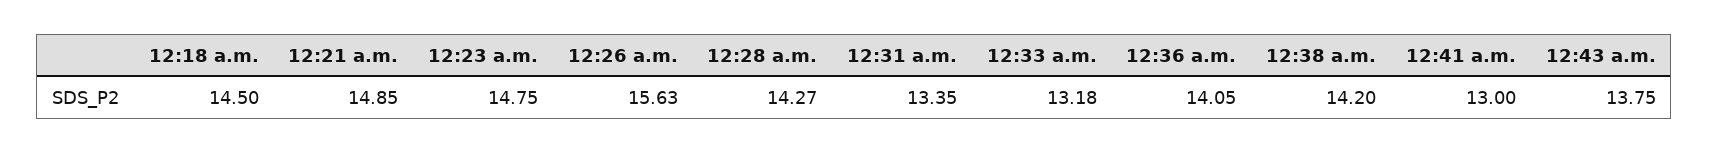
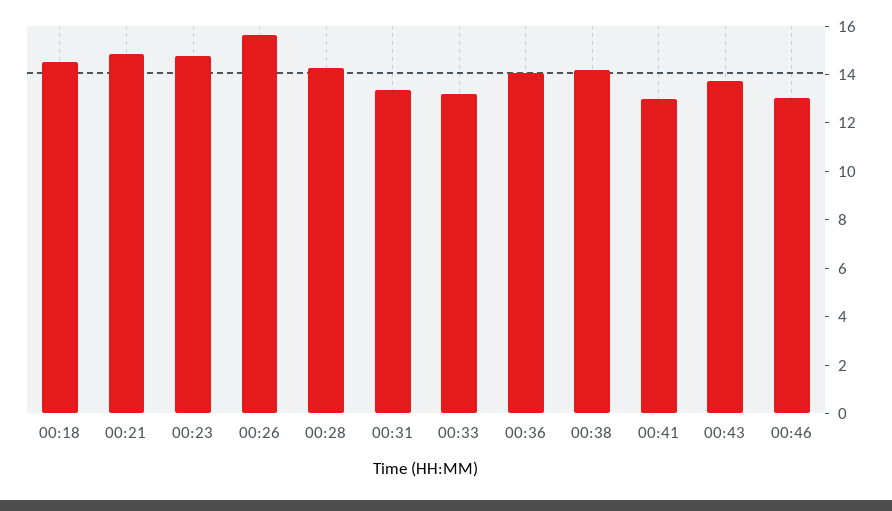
00:46: none -> 13

